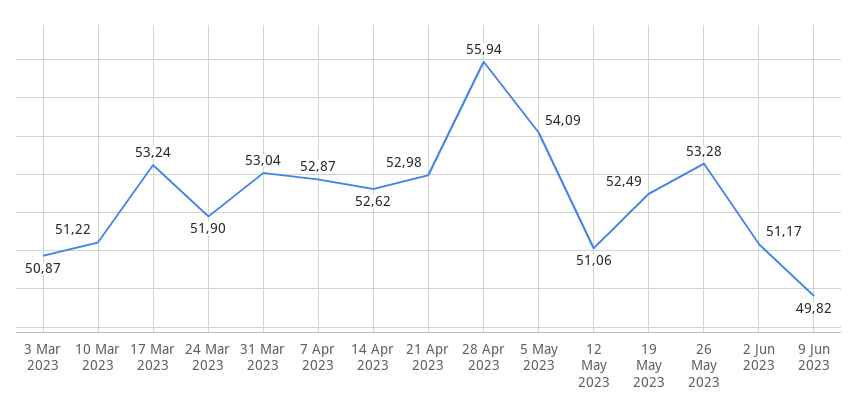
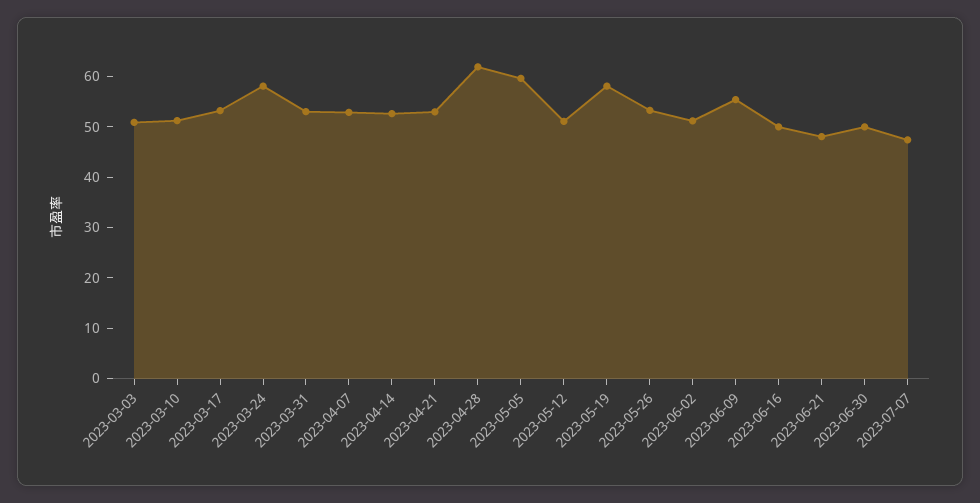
24 Mar 2023: 51.9 -> 58
28 Apr 2023: 55.94 -> 62
5 May 2023: 54.09 -> 60
19 May 2023: 52.49 -> 58
9 Jun 2023: 49.82 -> 56
2023-06-16: none -> 50
2023-06-21: none -> 48
2023-06-30: none -> 50
2023-07-07: none -> 48

